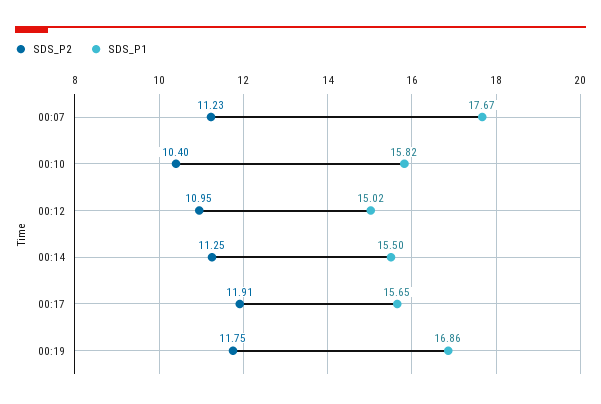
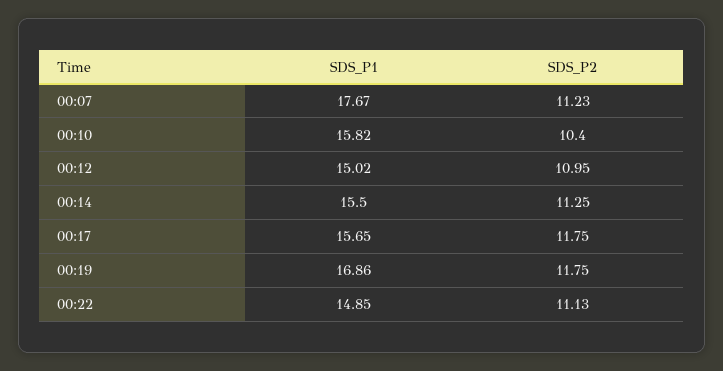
SDS_P2, 00:17: 11.91 -> 11.75
SDS_P1, 00:22: none -> 14.85
SDS_P2, 00:22: none -> 11.13

